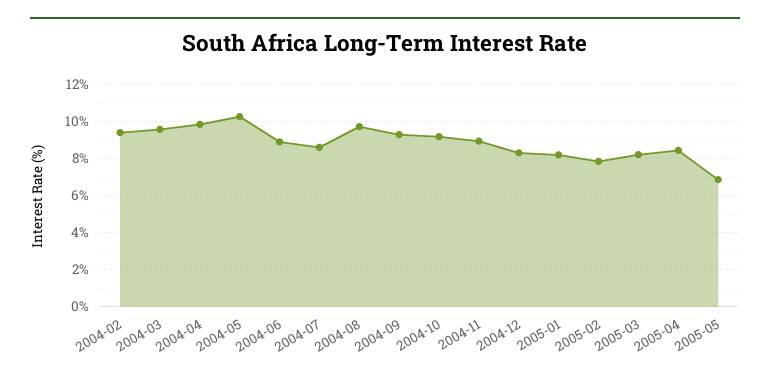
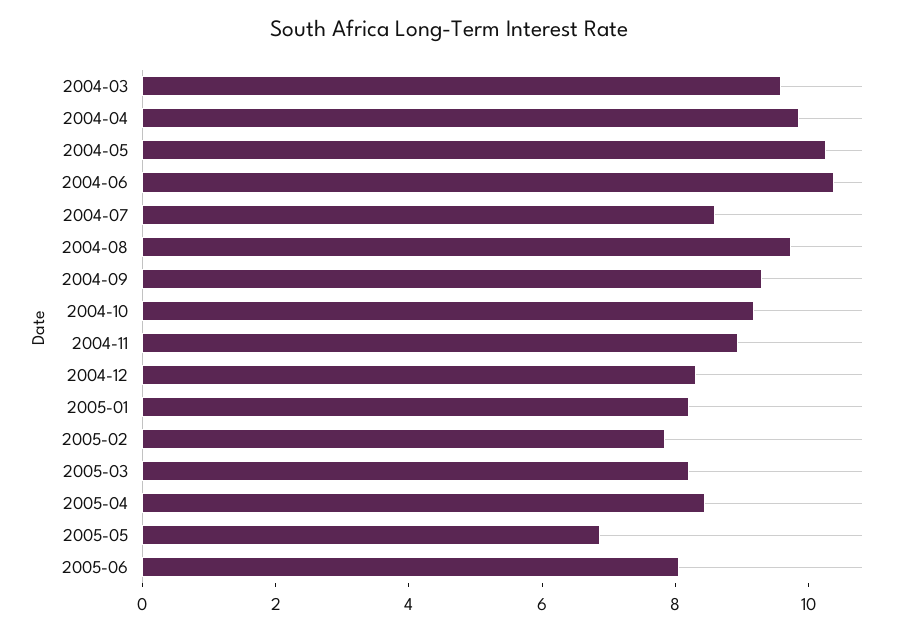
2004-02: 9.5 -> none
2004-06: 9 -> 10.5
2005-06: none -> 8

